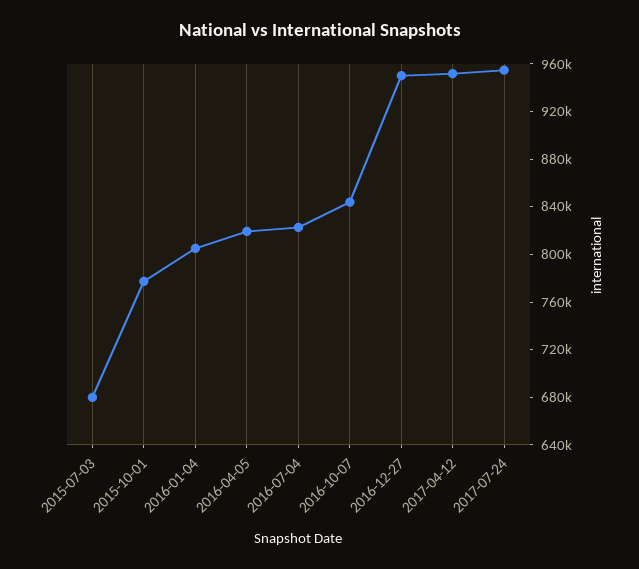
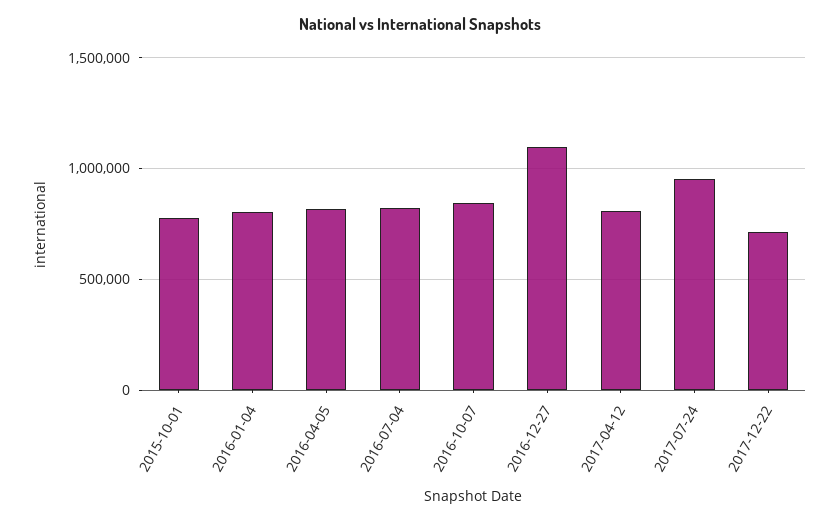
2015-07-03: 680000 -> none
2016-12-27: 950000 -> 1100000
2017-04-12: 950000 -> 800000
2017-12-22: none -> 700000

